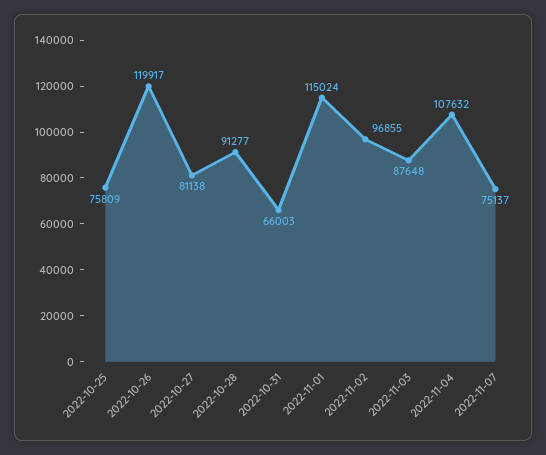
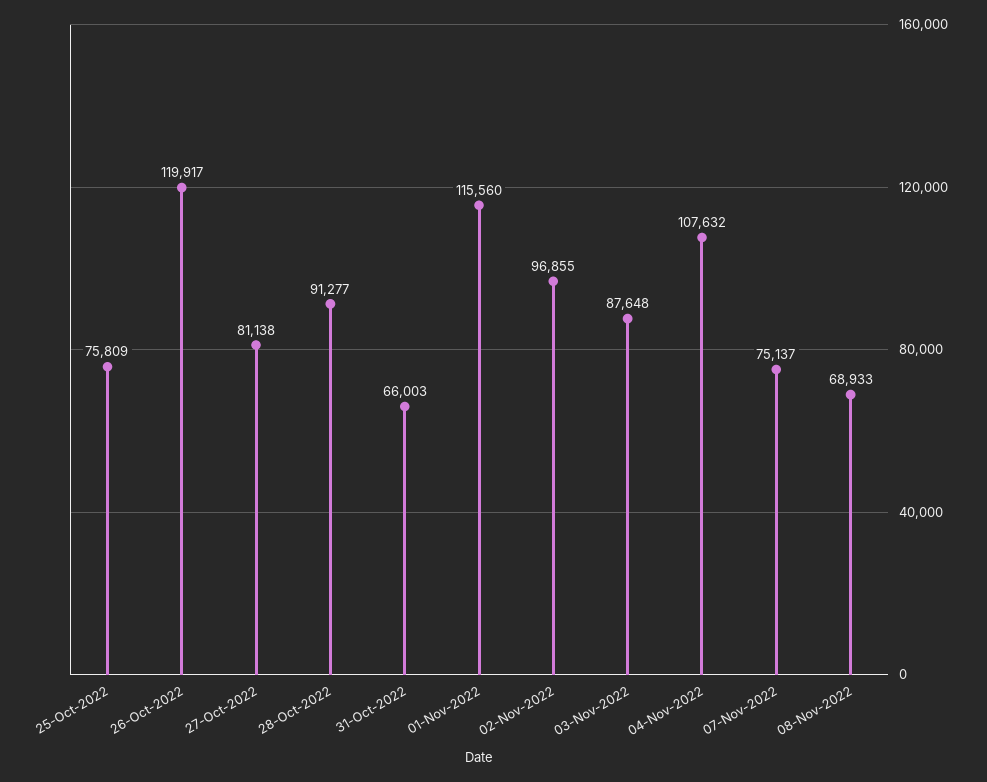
2022-11-01: 115024 -> 115560
08-Nov-2022: none -> 68933

